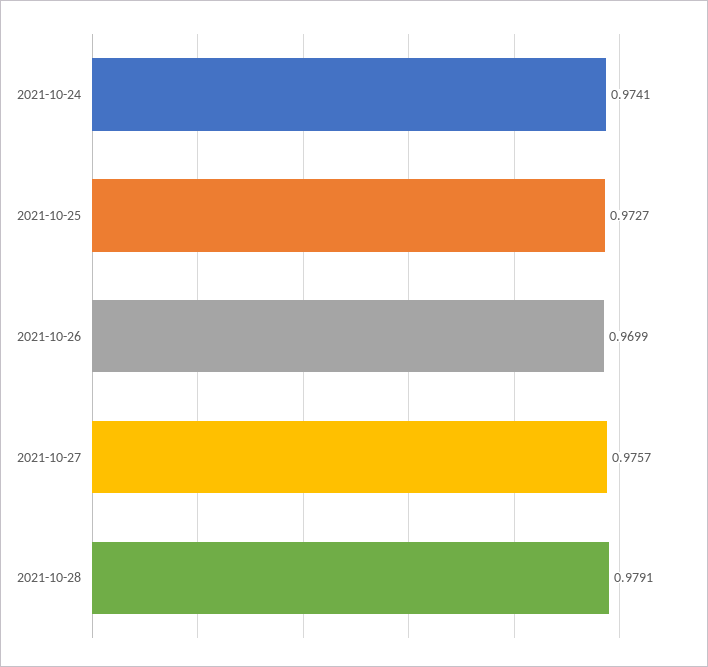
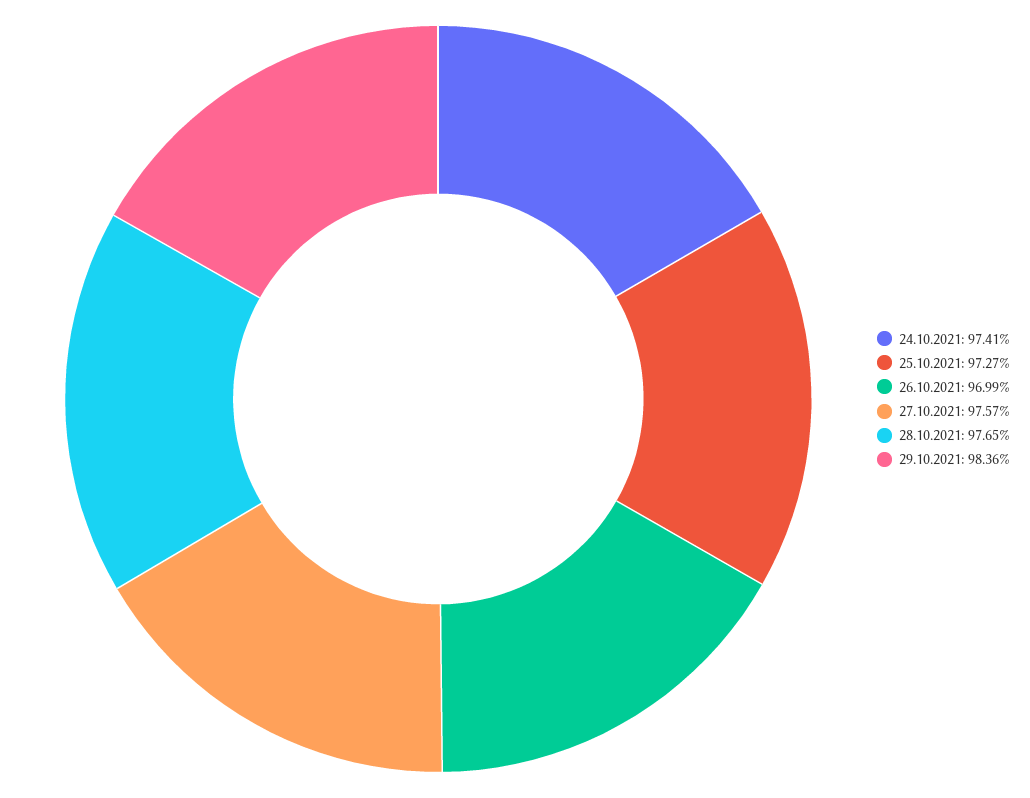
2021-10-28: 0.9791 -> 0.9765
29.10.2021: none -> 0.9836

